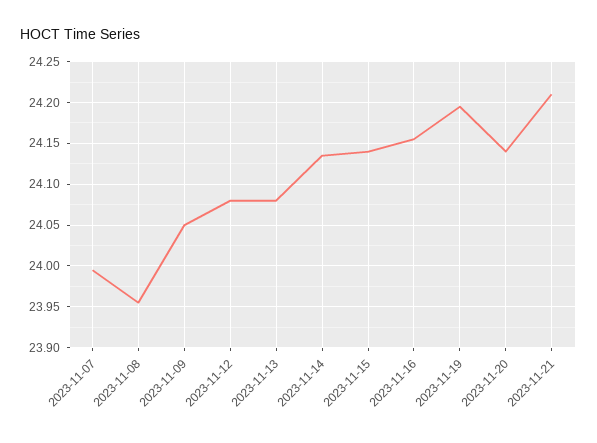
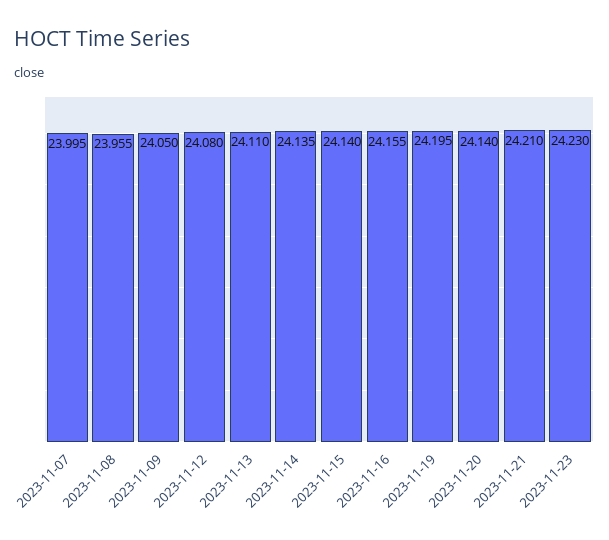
2023-11-13: 24.08 -> 24.11
2023-11-23: none -> 24.23

